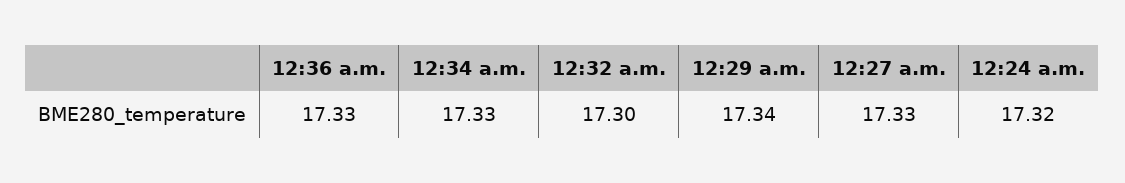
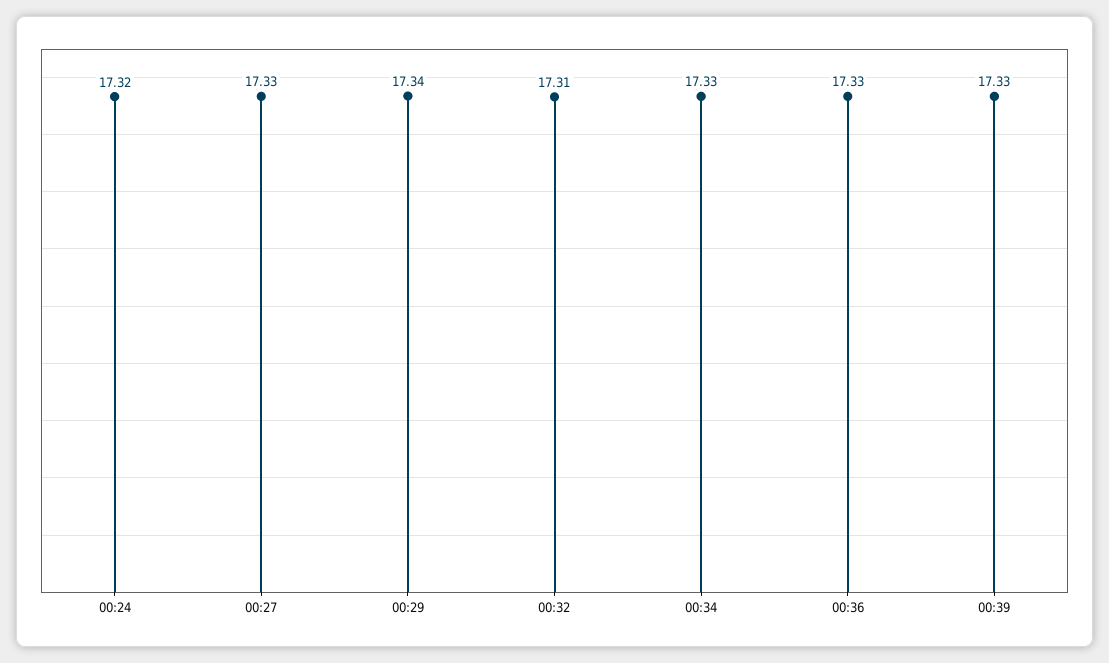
12:32 a.m.: 17.3 -> 17.31
00:39: none -> 17.33

